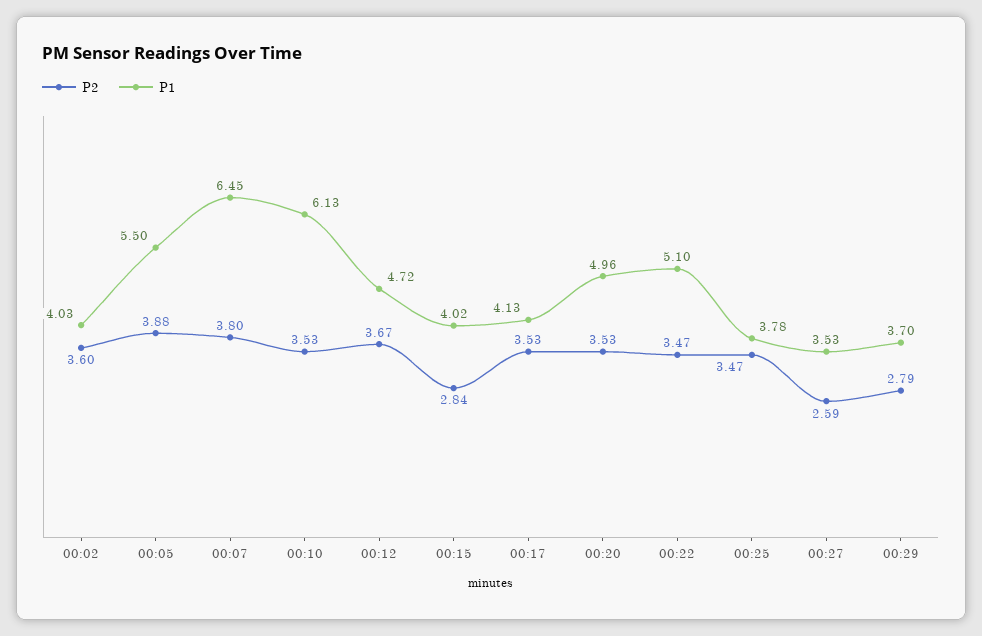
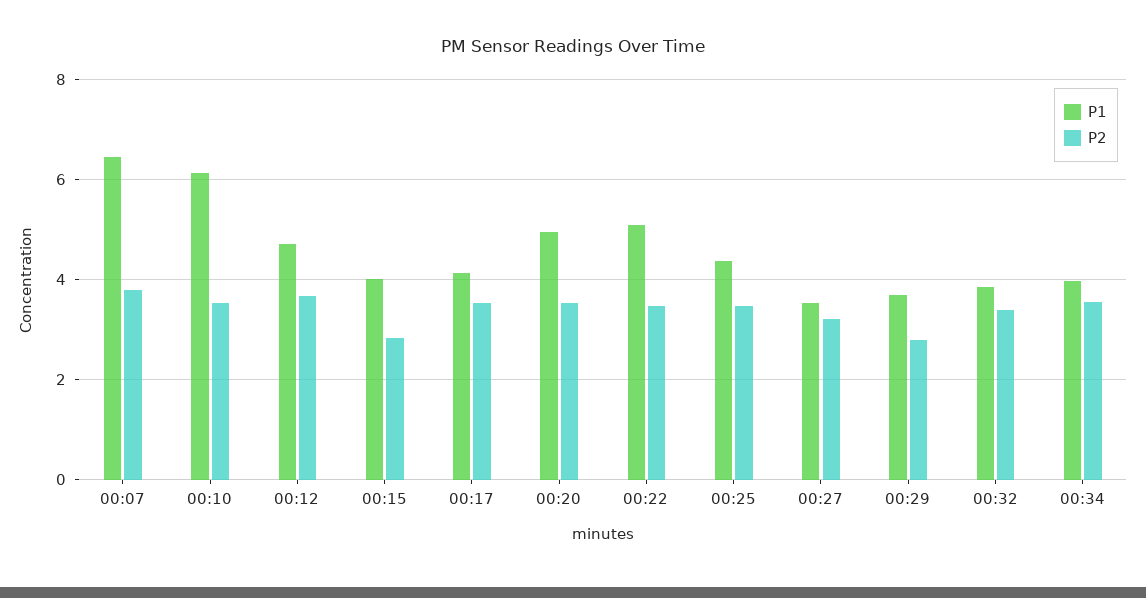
P2, 00:02: 3.6 -> none
P1, 00:02: 4.03 -> none
P2, 00:05: 3.88 -> none
P1, 00:05: 5.5 -> none
P1, 00:25: 3.78 -> 4.4
P2, 00:27: 2.59 -> 3.2
P1, 00:32: none -> 3.8
P2, 00:32: none -> 3.4
P1, 00:34: none -> 4
P2, 00:34: none -> 3.6

